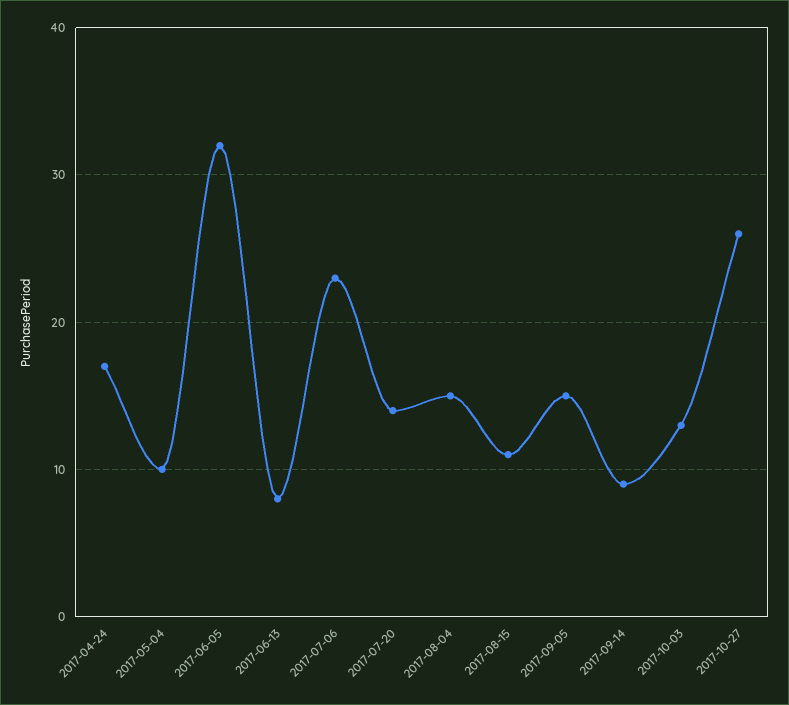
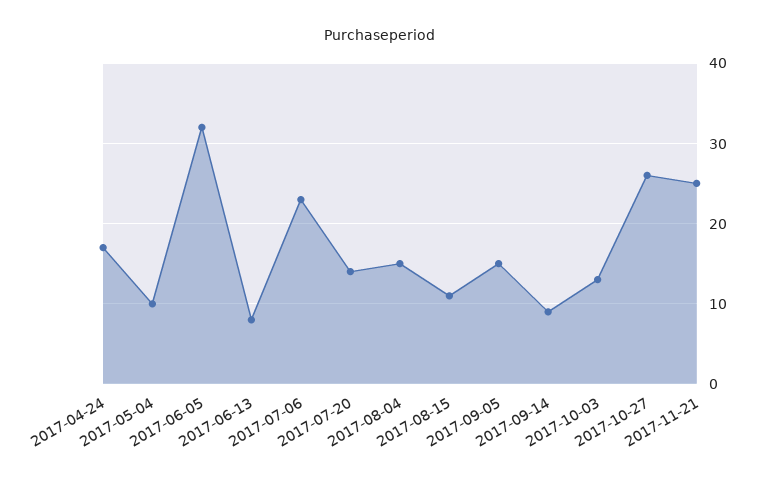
2017-11-21: none -> 25

